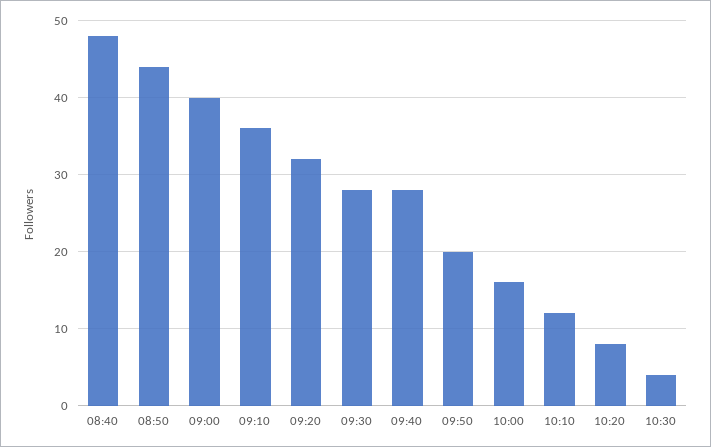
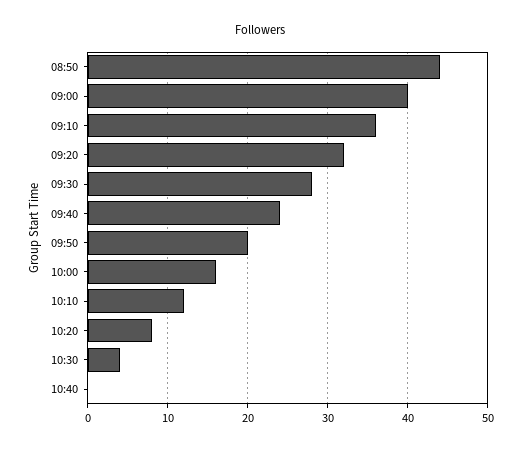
08:40: 48 -> none
09:40: 28 -> 24
10:40: none -> 0

